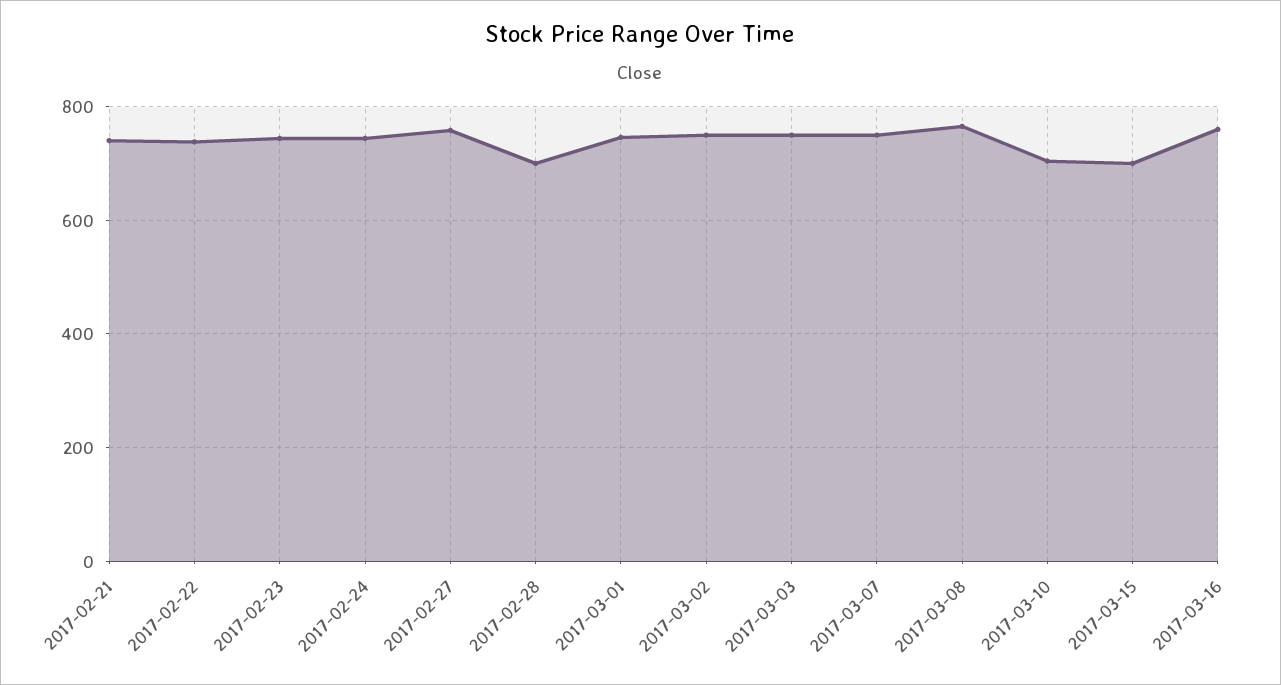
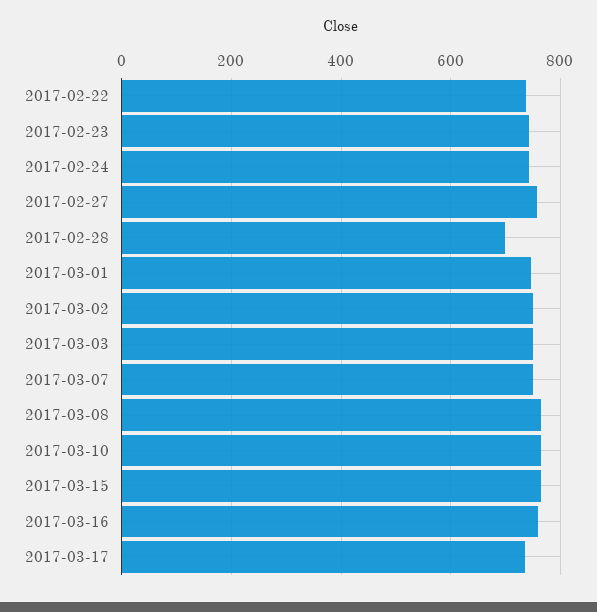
2017-02-21: 740 -> none
2017-03-10: 700 -> 760
2017-03-15: 700 -> 760
2017-03-17: none -> 740

